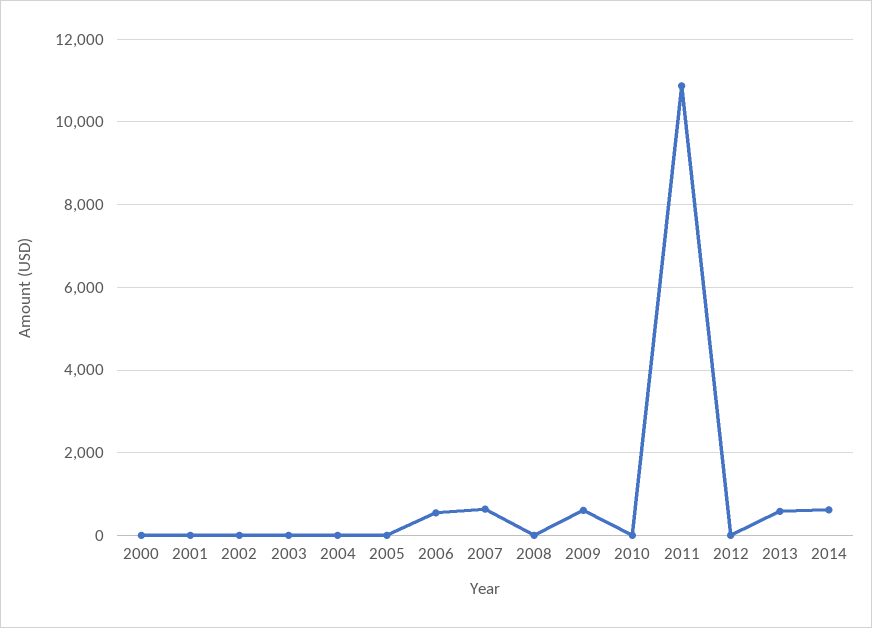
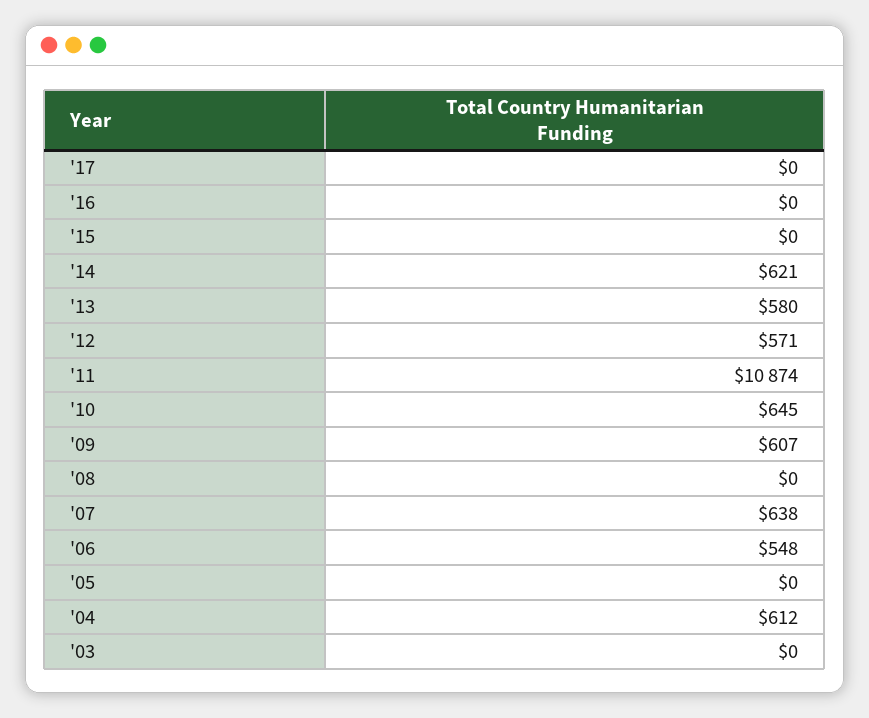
2000: 0 -> none
2001: 0 -> none
2002: 0 -> none
2004: 0 -> 612
2010: 0 -> 645
2012: 0 -> 571
'17: none -> 0
'16: none -> 0
'15: none -> 0

